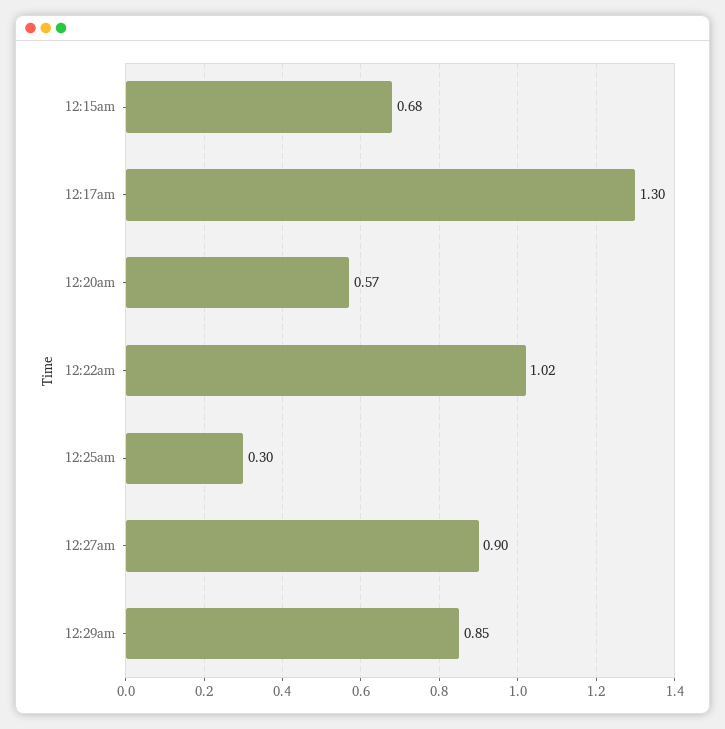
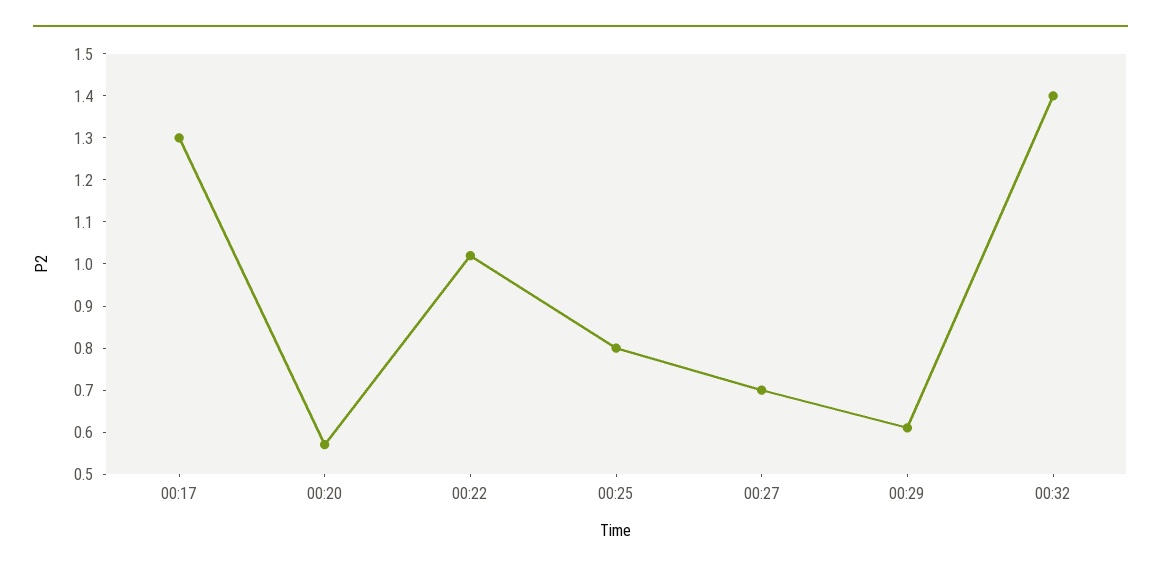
12:15am: 0.68 -> none
12:25am: 0.3 -> 0.8
12:27am: 0.9 -> 0.7
12:29am: 0.85 -> 0.6
00:32: none -> 1.4

